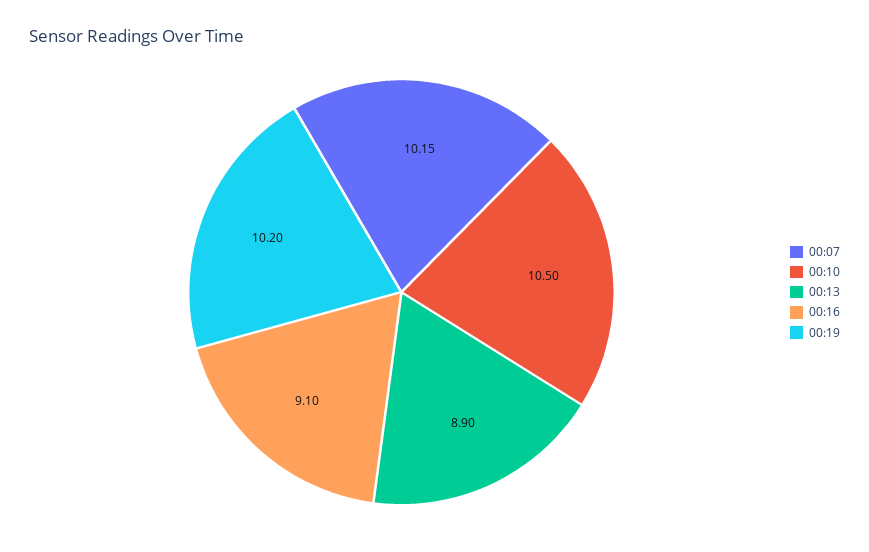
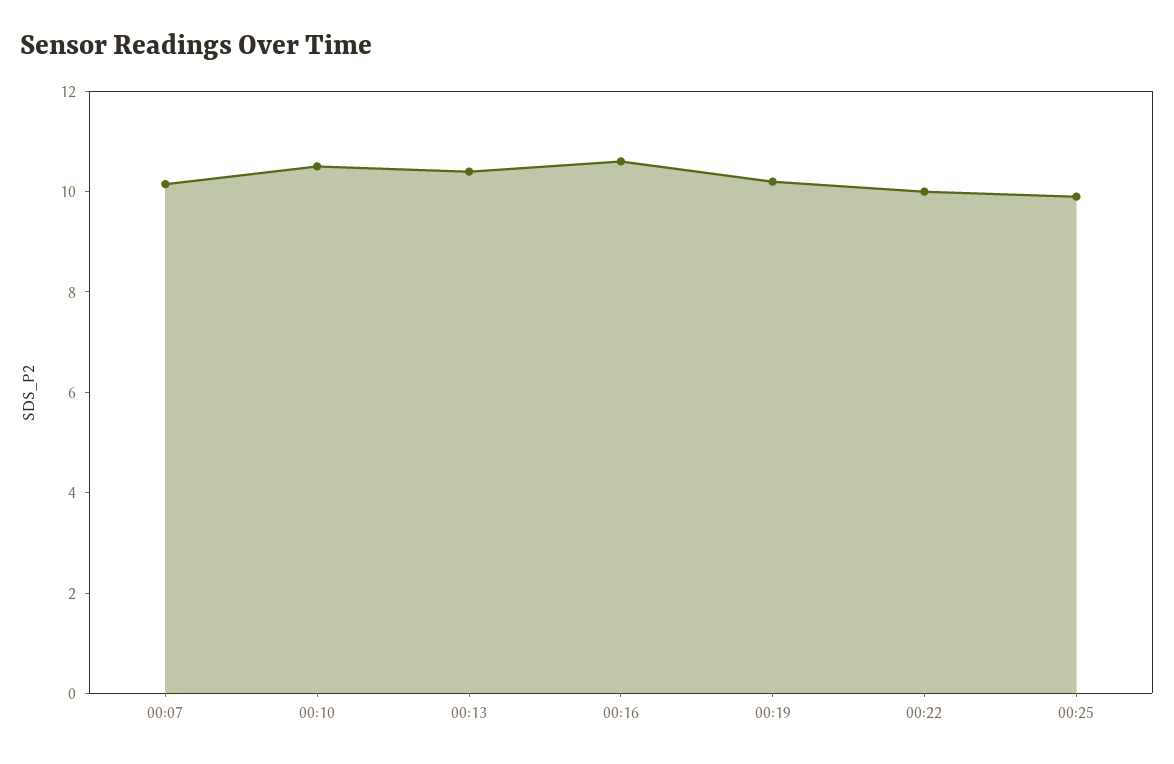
00:13: 8.9 -> 10.5
00:16: 9.1 -> 10.5
00:22: none -> 10
00:25: none -> 10

